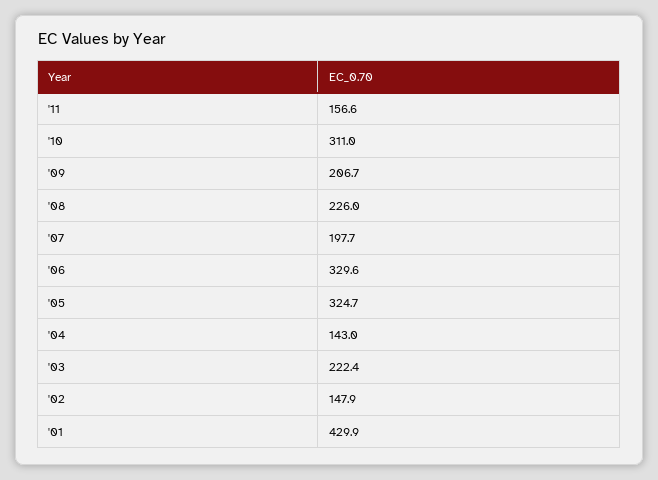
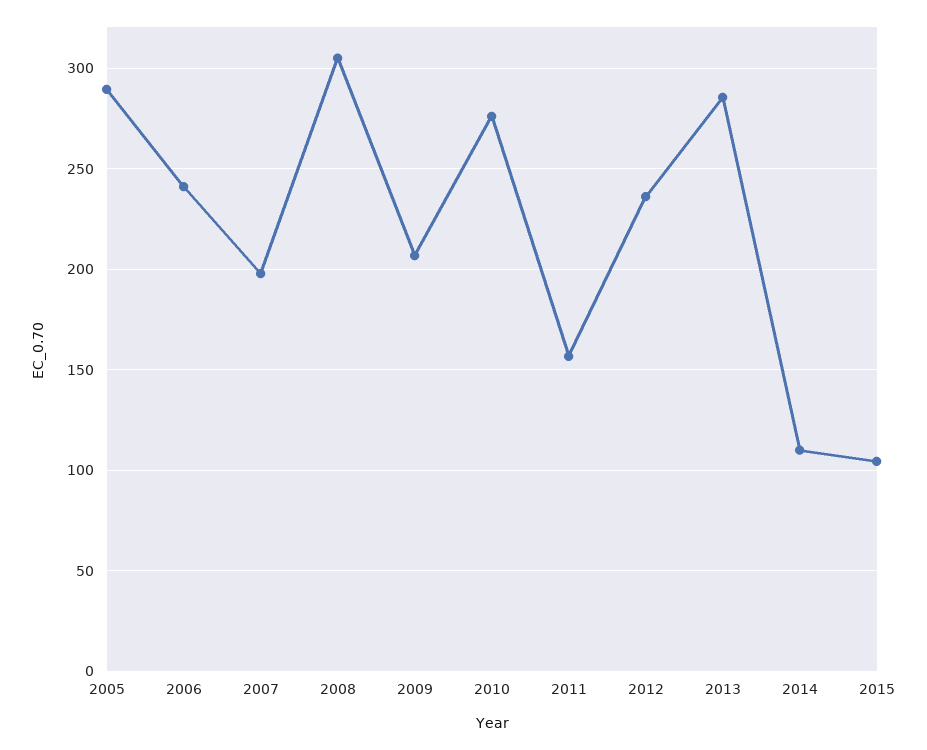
'10: 311 -> 275
'08: 226 -> 305
'06: 329.6 -> 240
'05: 324.7 -> 290
'04: 143 -> none
'03: 222.4 -> none
'02: 147.9 -> none
'01: 429.9 -> none
2012: none -> 235
2013: none -> 285
2014: none -> 110
2015: none -> 105

